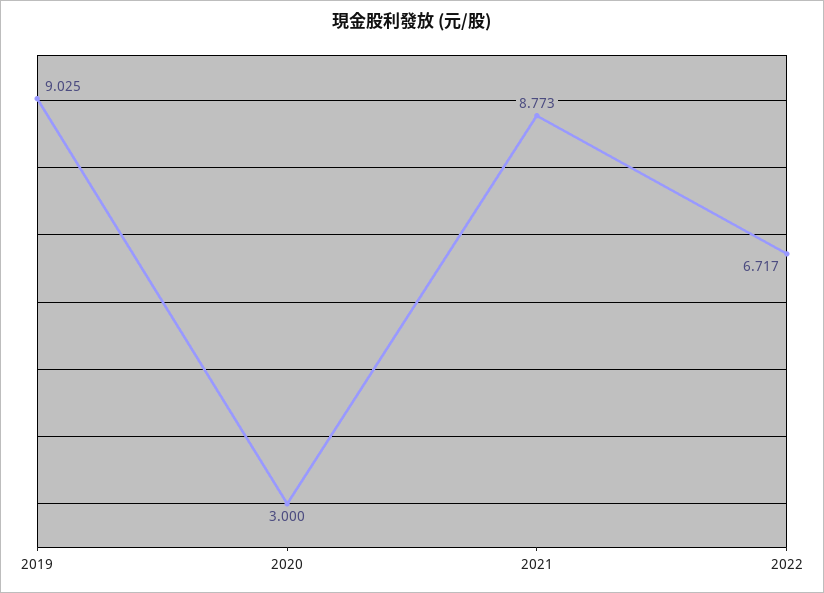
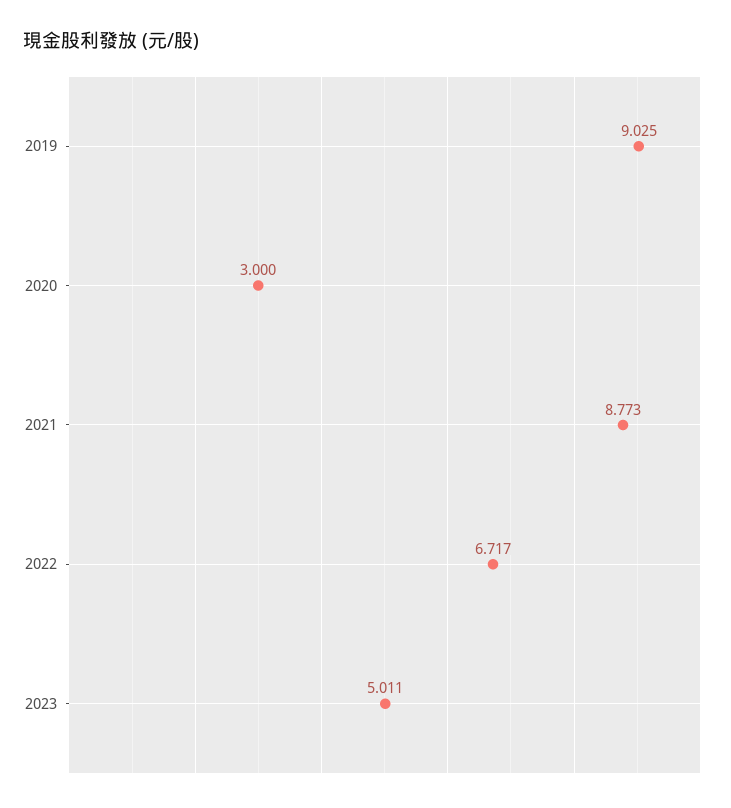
2023: none -> 5.011

